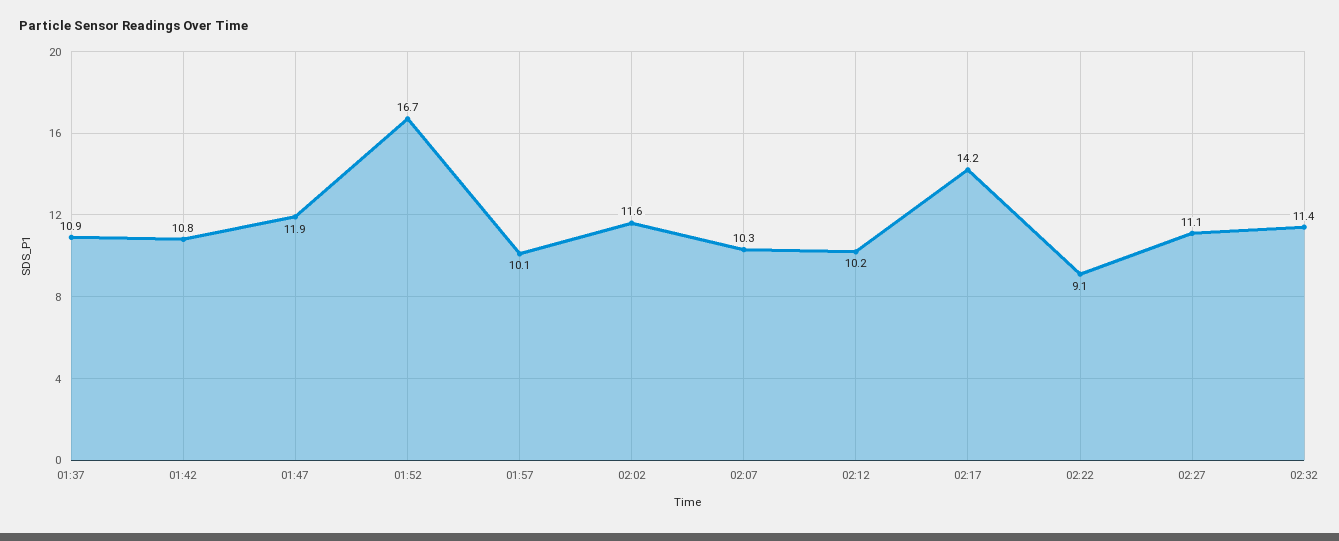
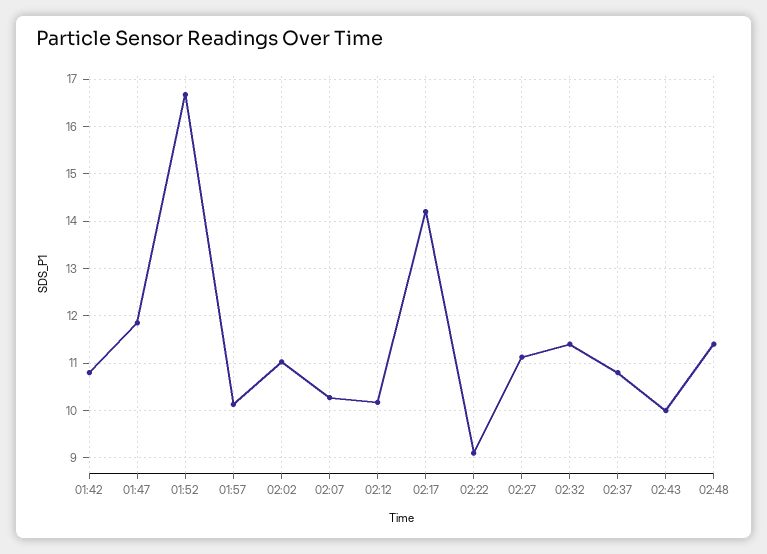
01:37: 10.9 -> none
02:02: 11.6 -> 11
02:37: none -> 10.8
02:43: none -> 10
02:48: none -> 11.4

